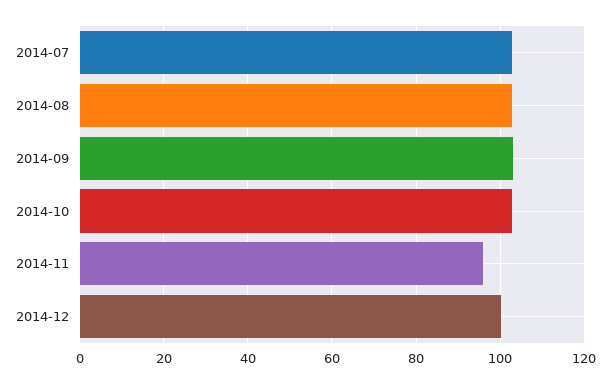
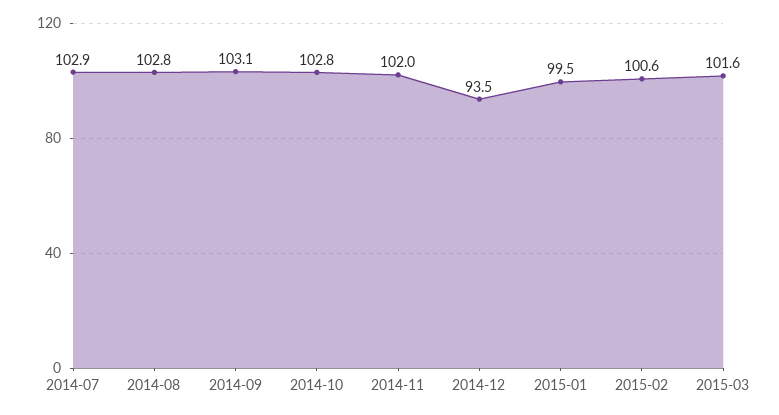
2014-11: 96 -> 102
2014-12: 100 -> 93.5
2015-01: none -> 99.5
2015-02: none -> 100.6
2015-03: none -> 101.6

